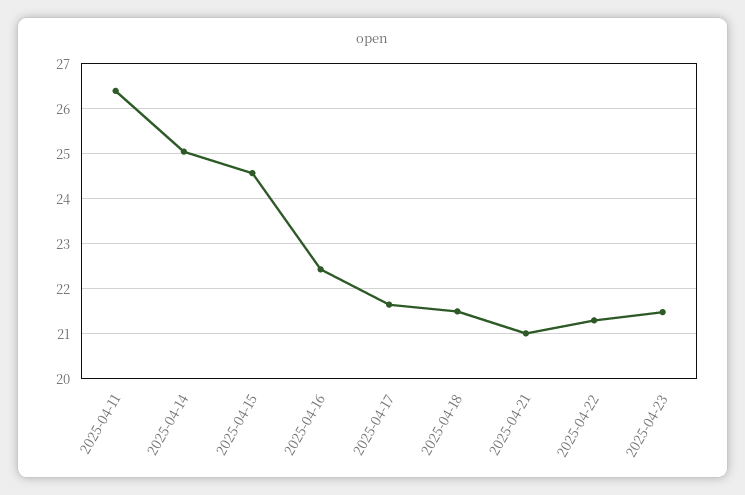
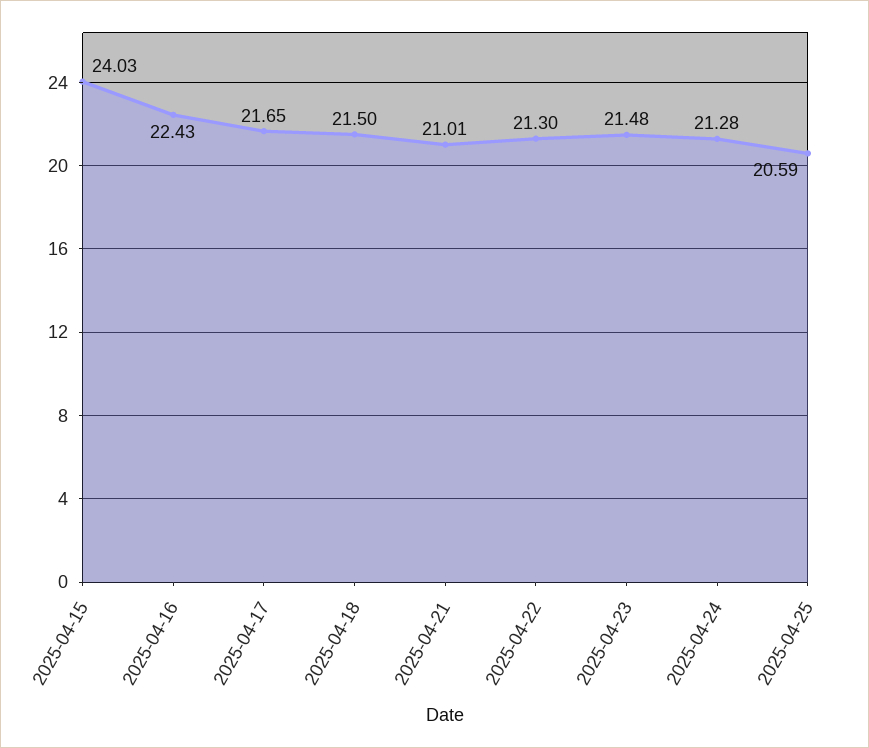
2025-04-11: 26.4 -> none
2025-04-14: 25 -> none
2025-04-15: 24.6 -> 24.03
2025-04-24: none -> 21.28
2025-04-25: none -> 20.59

